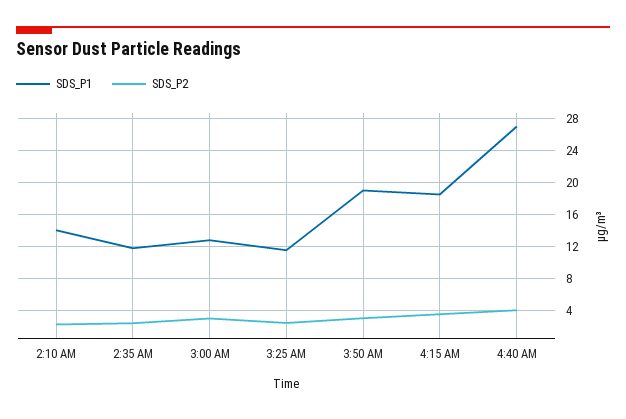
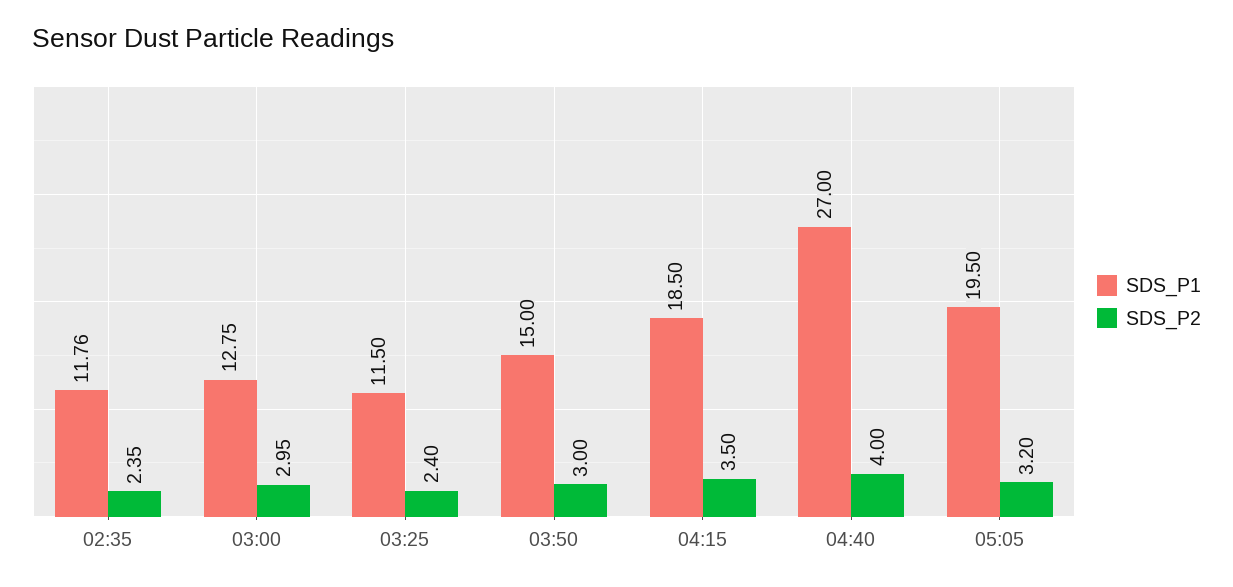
SDS_P1, 2:10 AM: 14 -> none
SDS_P2, 2:10 AM: 2 -> none
SDS_P1, 3:50 AM: 19 -> 15
SDS_P1, 05:05: none -> 19.5
SDS_P2, 05:05: none -> 3.2

